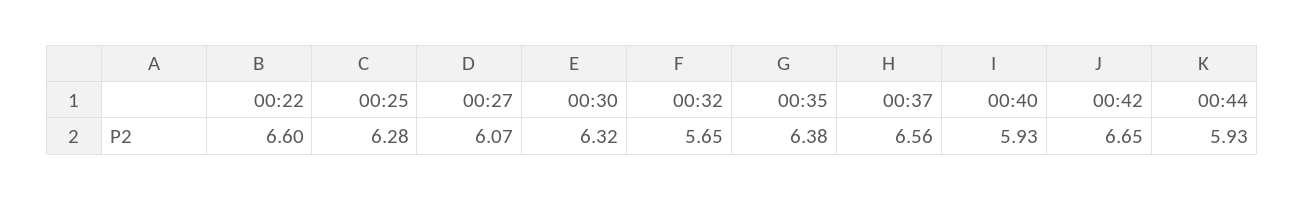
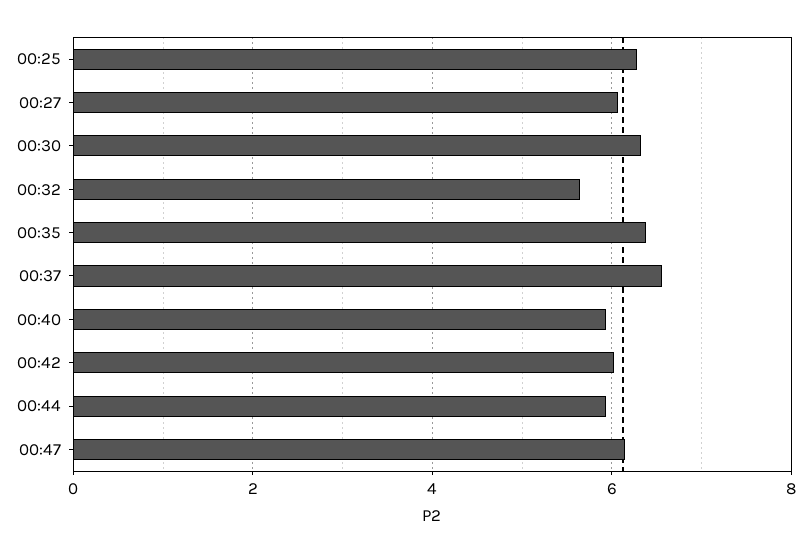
00:22: 6.6 -> none
00:42: 6.65 -> 6
00:47: none -> 6.2

